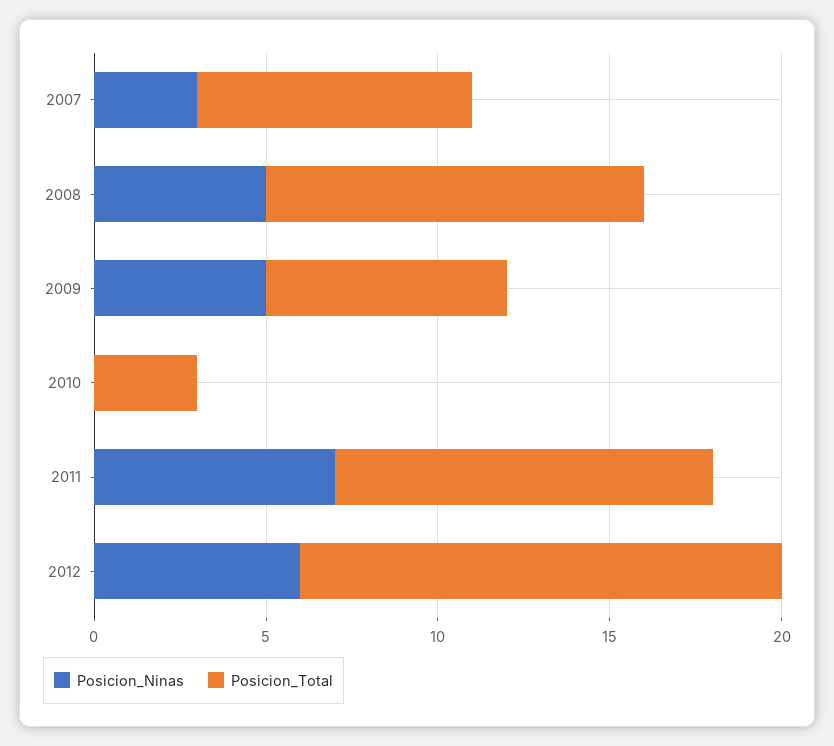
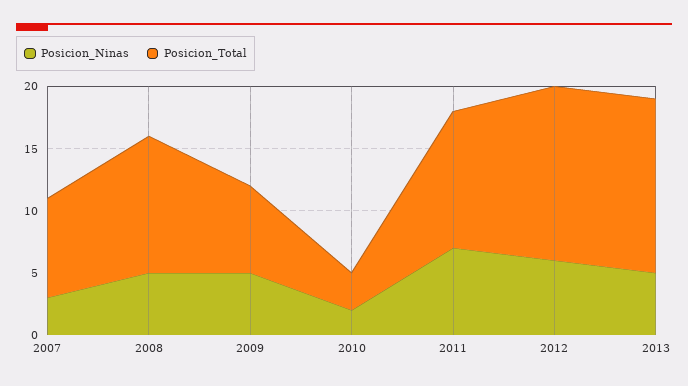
Posicion_Ninas, 2010: 0 -> 2
Posicion_Ninas, 2013: none -> 5
Posicion_Total, 2013: none -> 14

